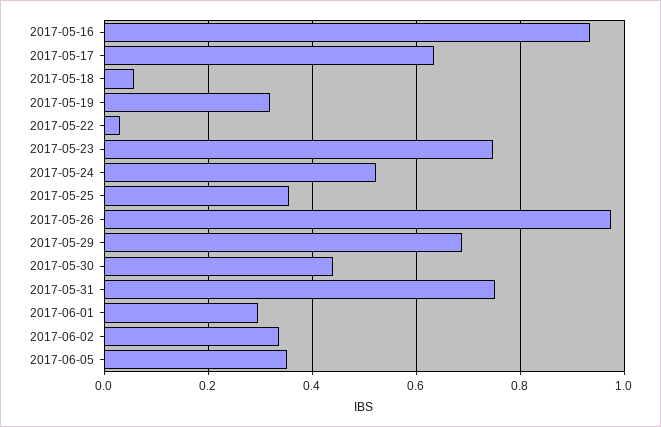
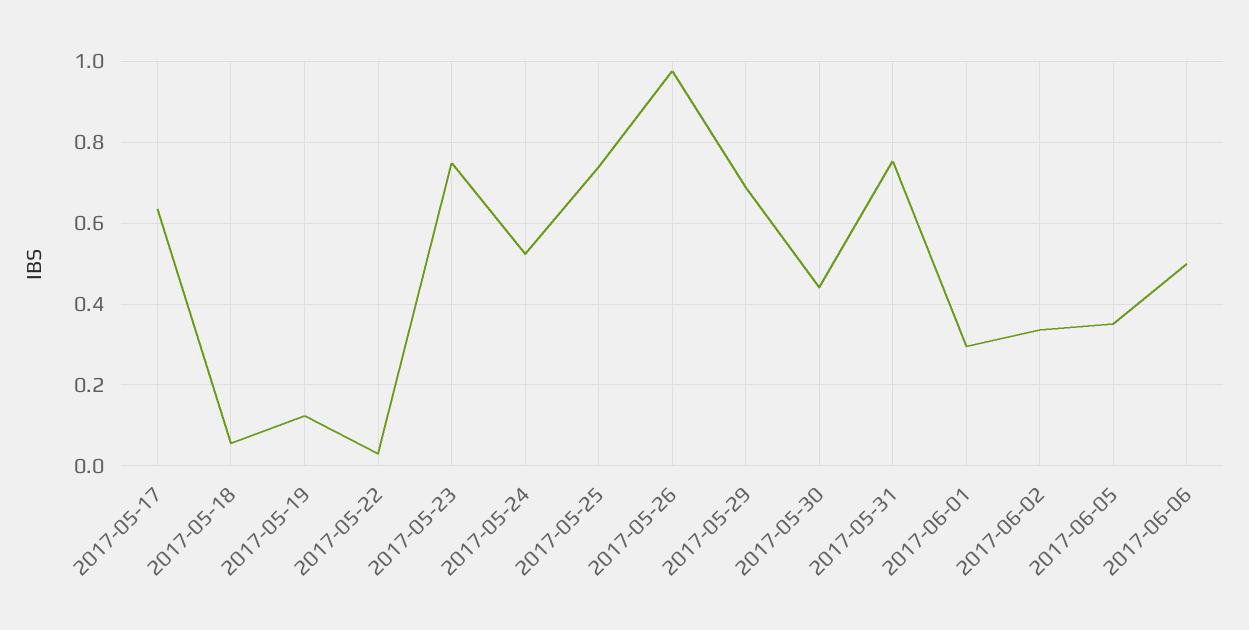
2017-05-16: 0.94 -> none
2017-05-19: 0.32 -> 0.12
2017-05-25: 0.36 -> 0.74
2017-06-06: none -> 0.5

